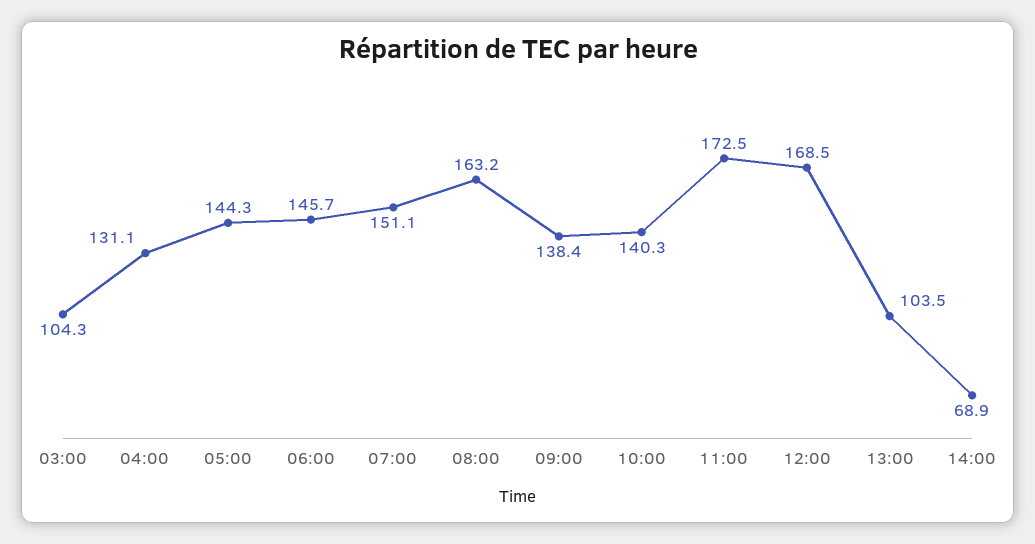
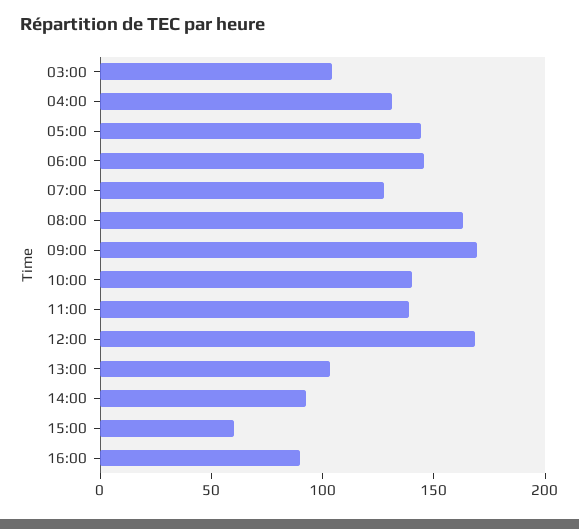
07:00: 151.1 -> 130
09:00: 138.4 -> 170
11:00: 172.5 -> 140
14:00: 68.9 -> 90
15:00: none -> 60
16:00: none -> 90

